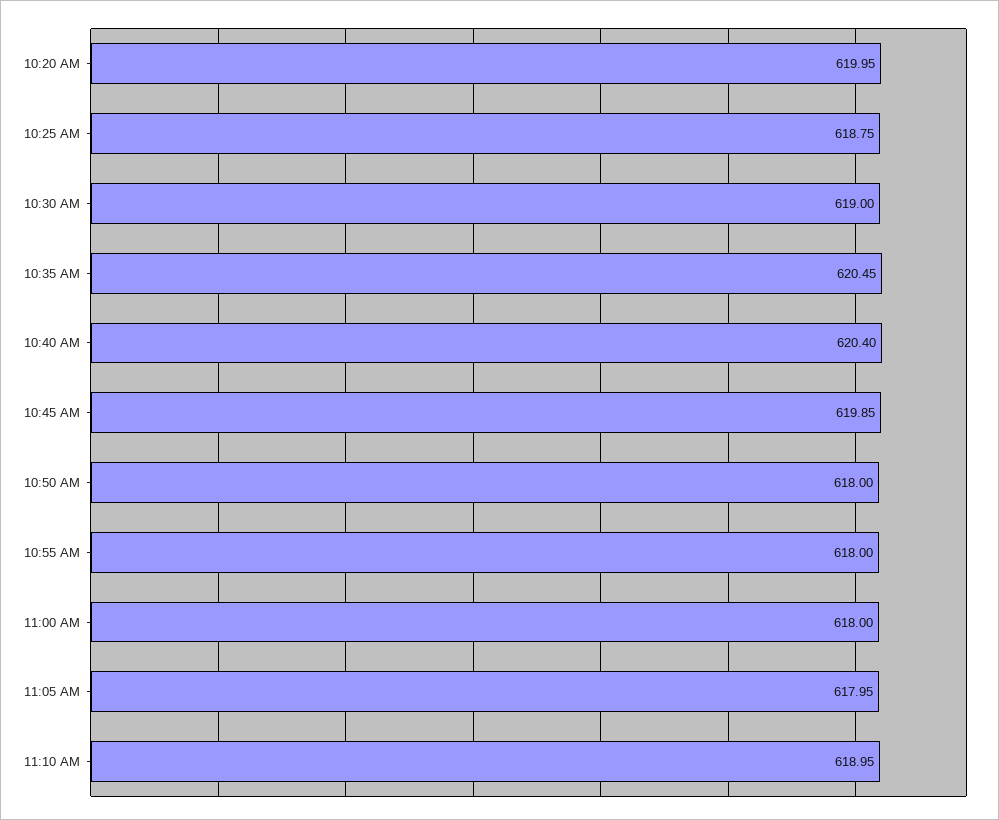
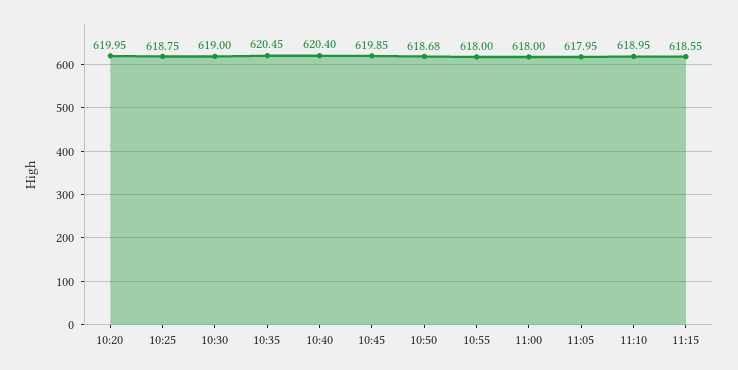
10:50 AM: 618 -> 618.68
11:15: none -> 618.55

